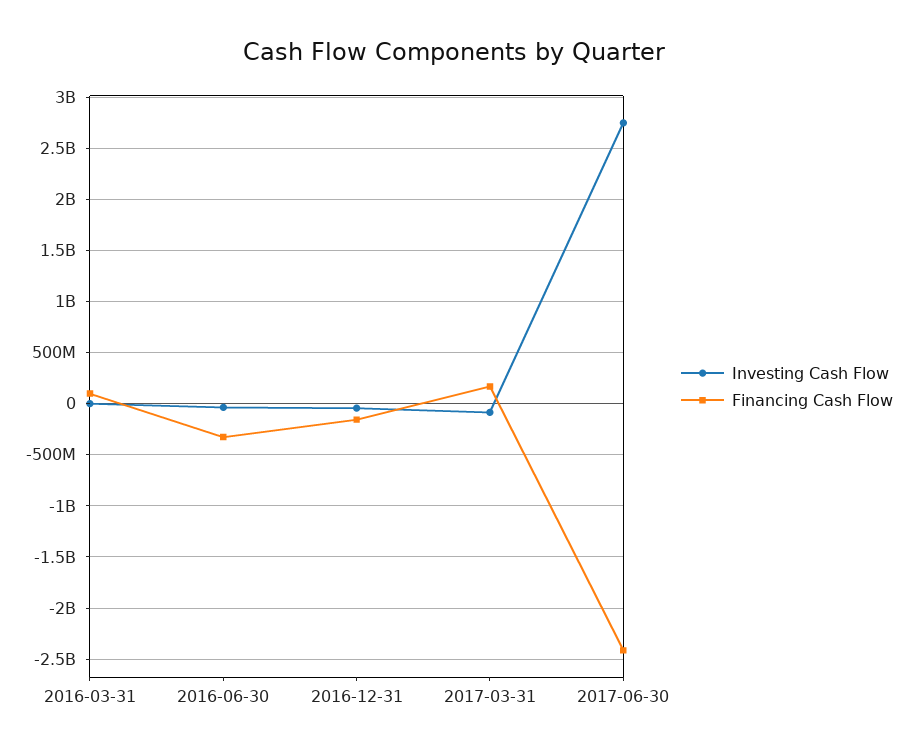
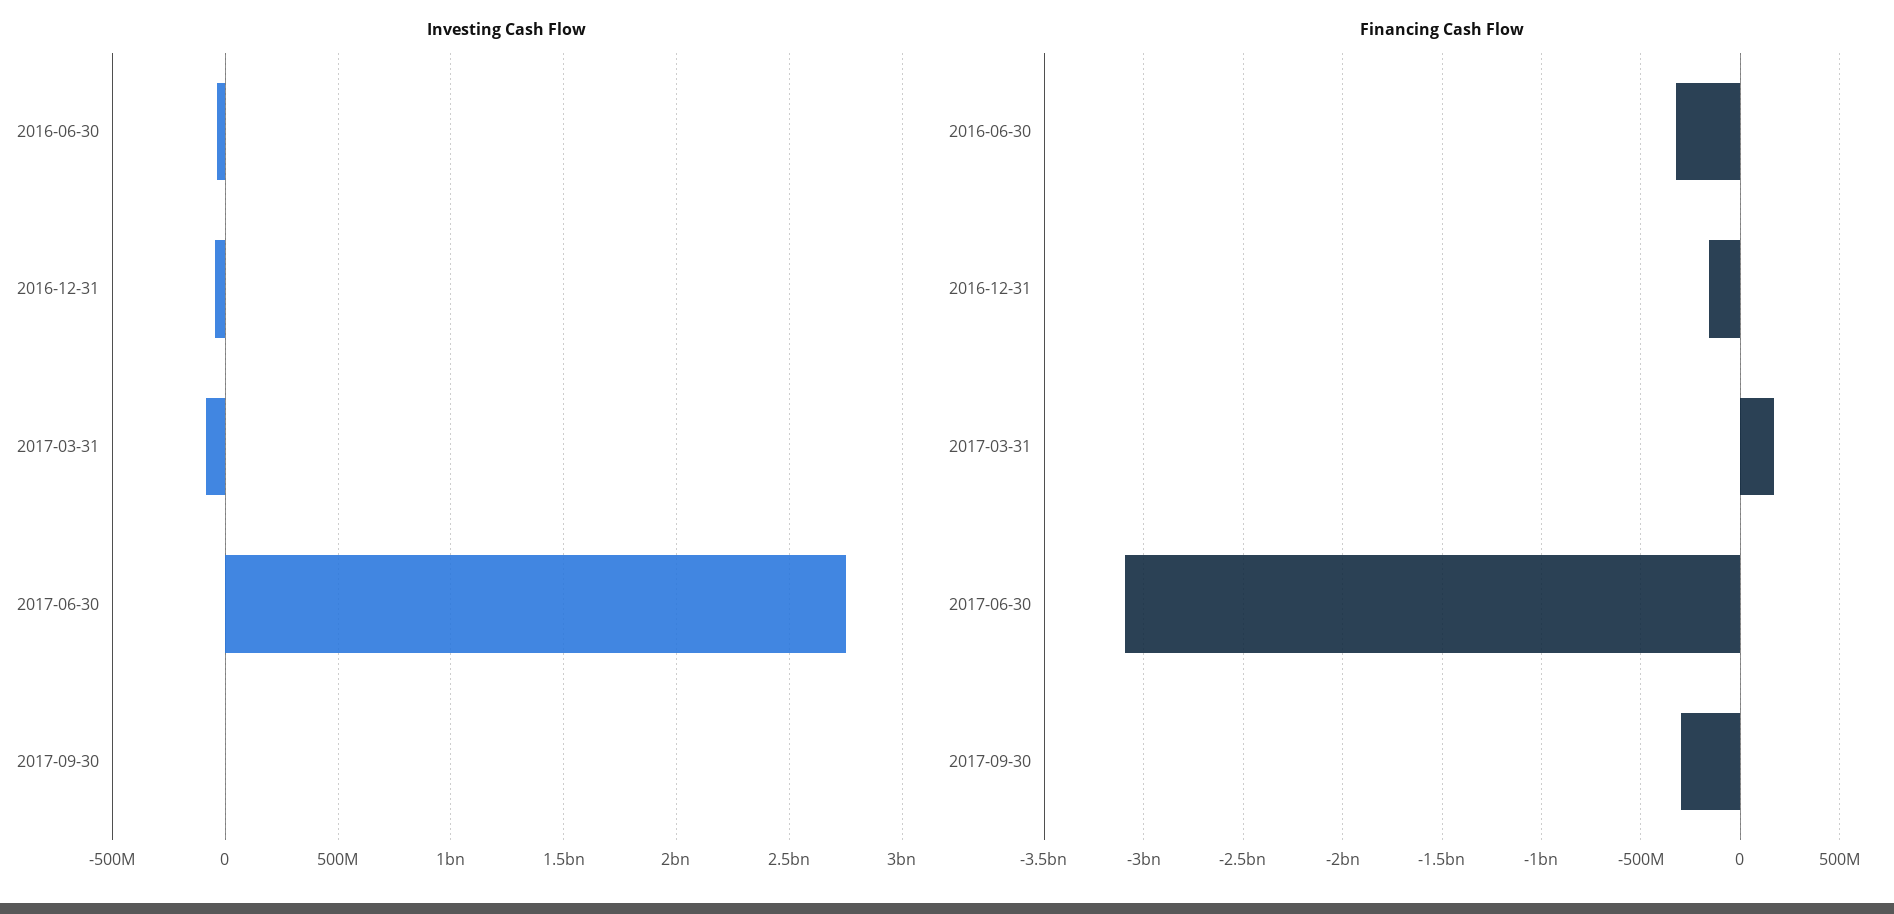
Investing Cash Flow, 2016-03-31: 0 -> none
Financing Cash Flow, 2016-03-31: 100000000 -> none
Financing Cash Flow, 2017-06-30: -2400000000 -> -3100000000
Investing Cash Flow, 2017-09-30: none -> 0
Financing Cash Flow, 2017-09-30: none -> -300000000

